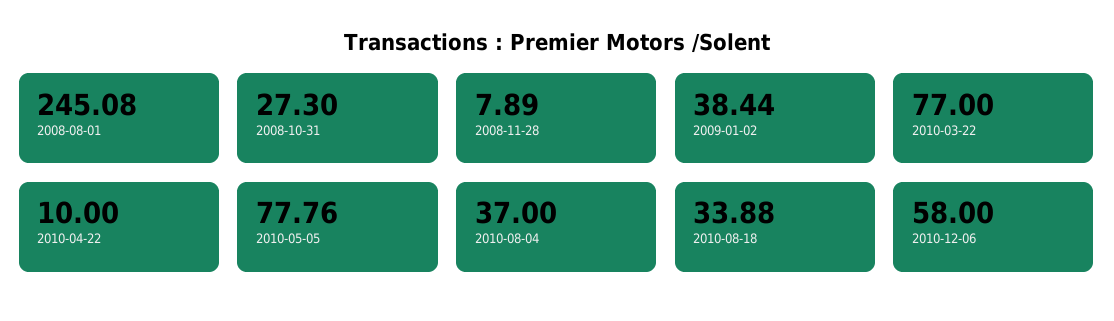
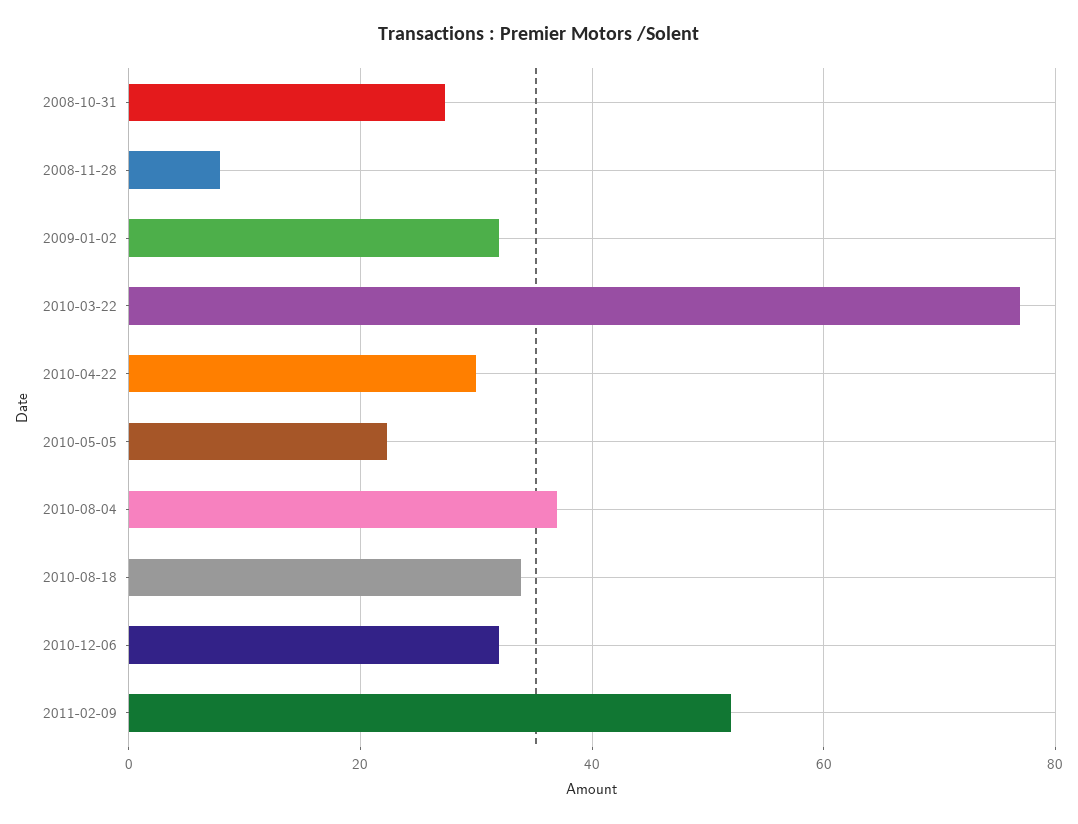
2008-08-01: 245.08 -> none
2009-01-02: 38.44 -> 32
2010-04-22: 10 -> 30
2010-05-05: 77.76 -> 22
2010-12-06: 58 -> 32
2011-02-09: none -> 52

